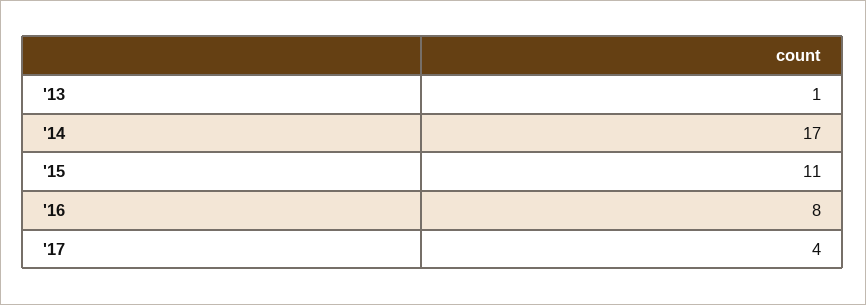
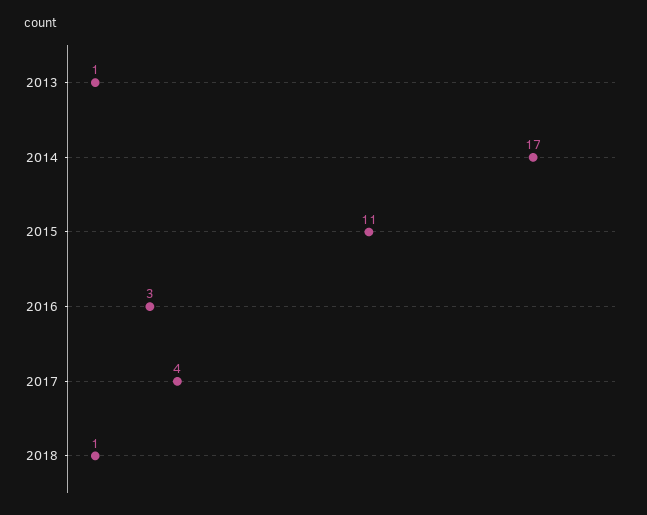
'16: 8 -> 3
2018: none -> 1

